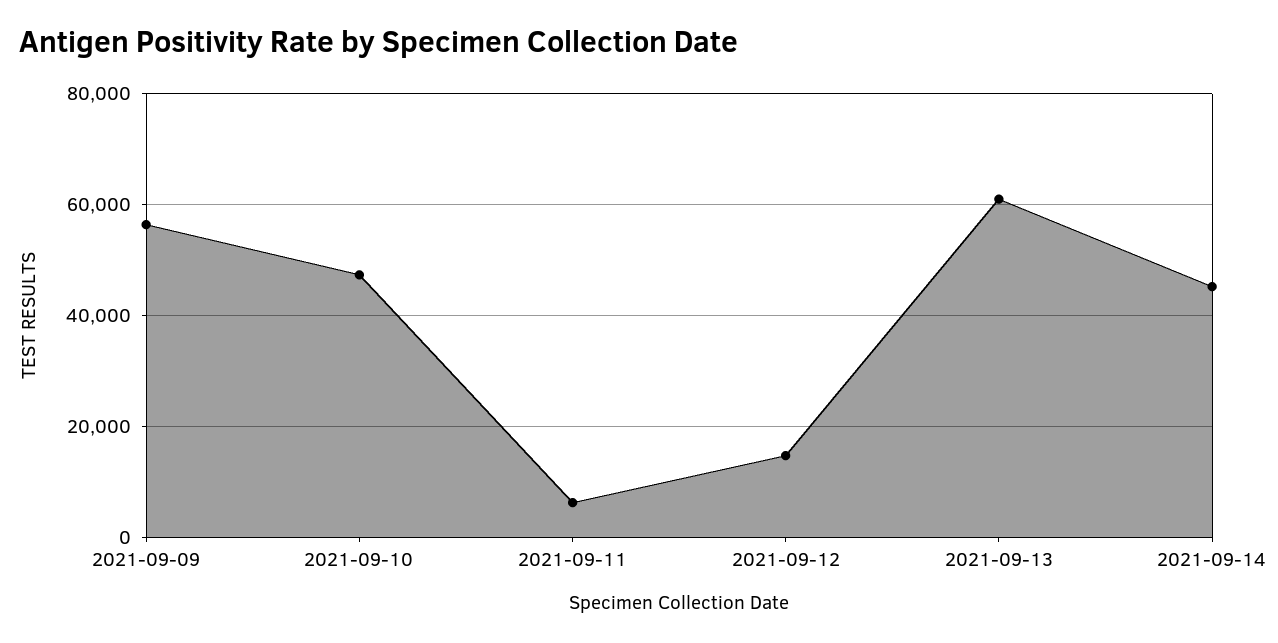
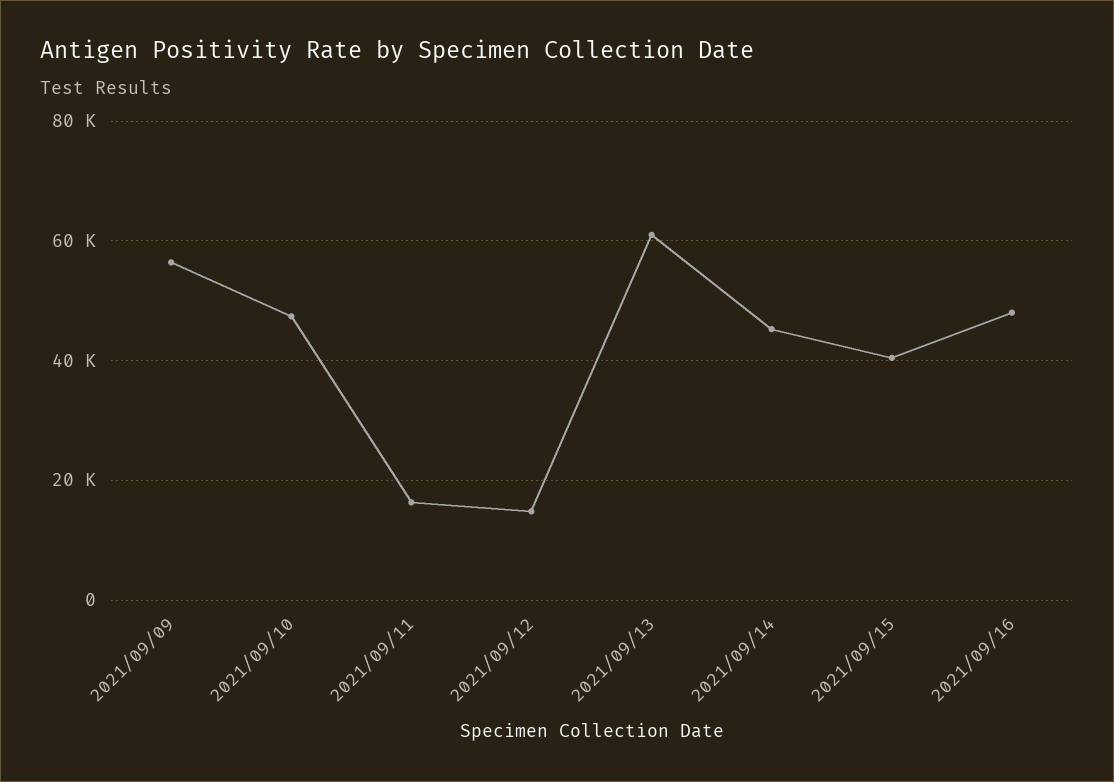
2021-09-11: 6000 -> 16000
2021/09/15: none -> 40000
2021/09/16: none -> 48000

